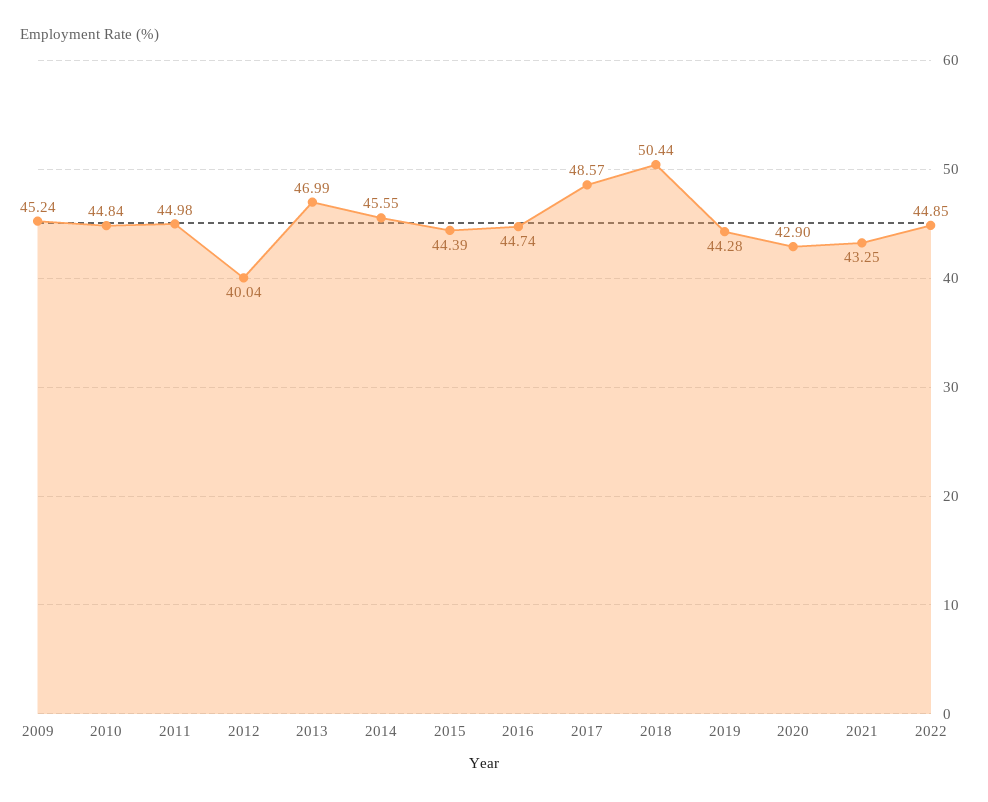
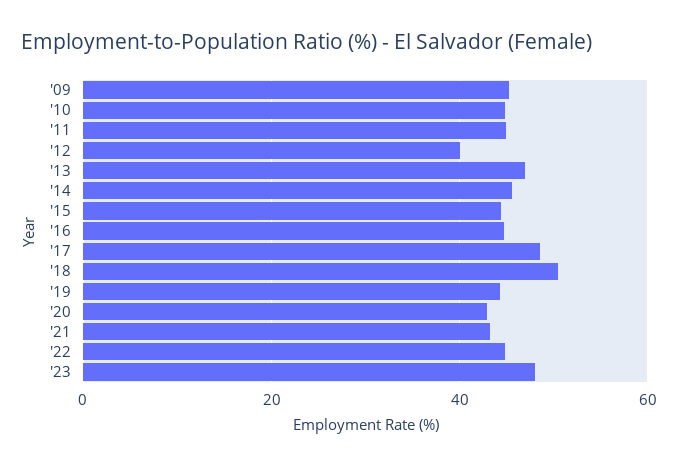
'23: none -> 48

